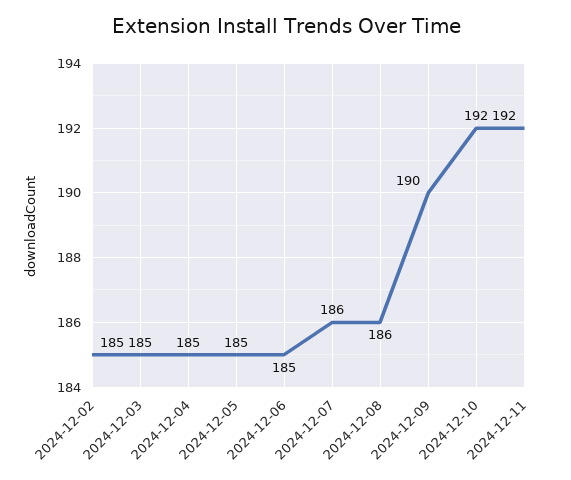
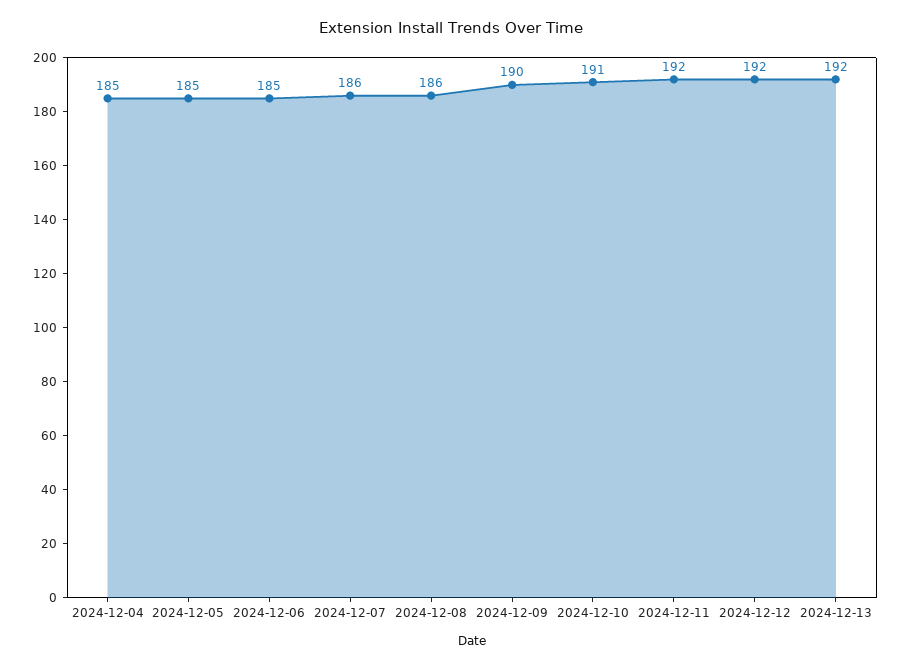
2024-12-02: 185 -> none
2024-12-03: 185 -> none
2024-12-10: 192 -> 191
2024-12-12: none -> 192
2024-12-13: none -> 192

